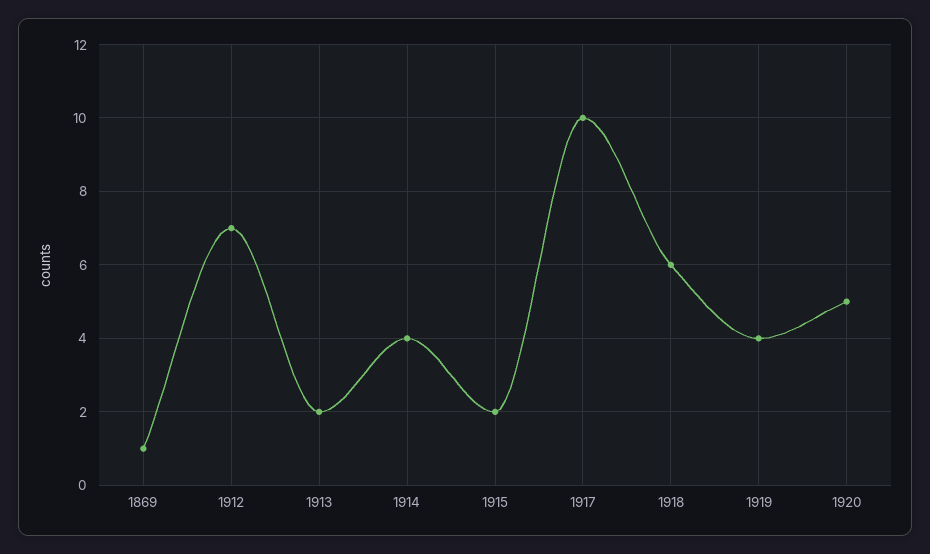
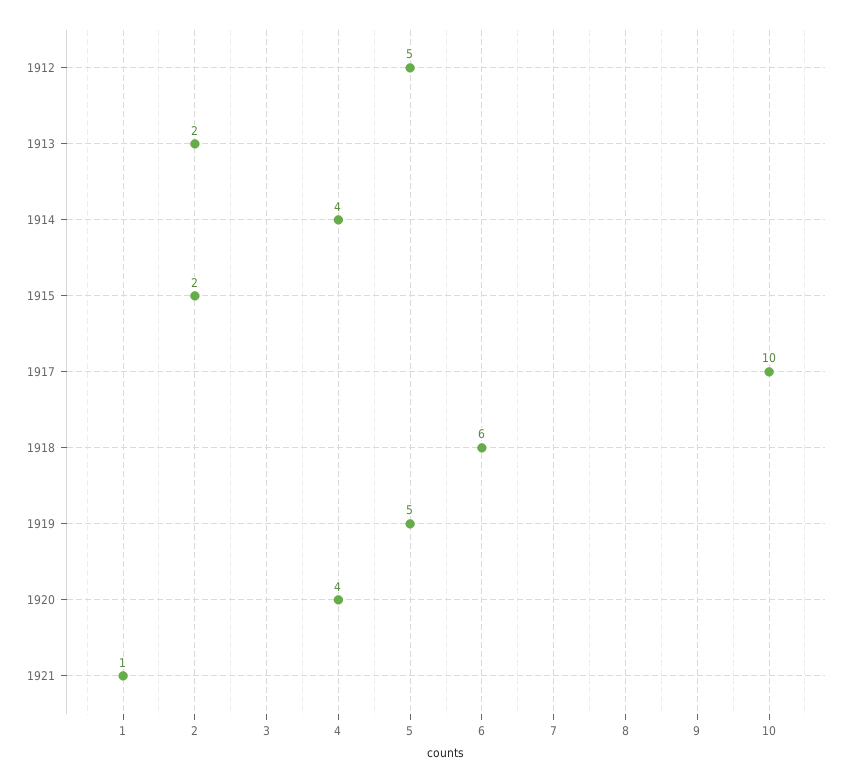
1869: 1 -> none
1912: 7 -> 5
1919: 4 -> 5
1920: 5 -> 4
1921: none -> 1

